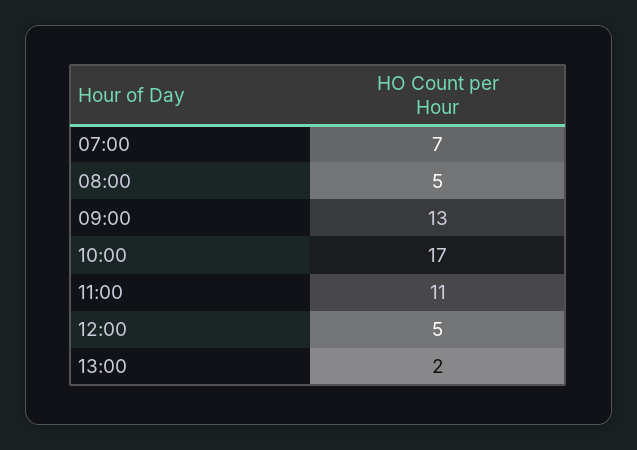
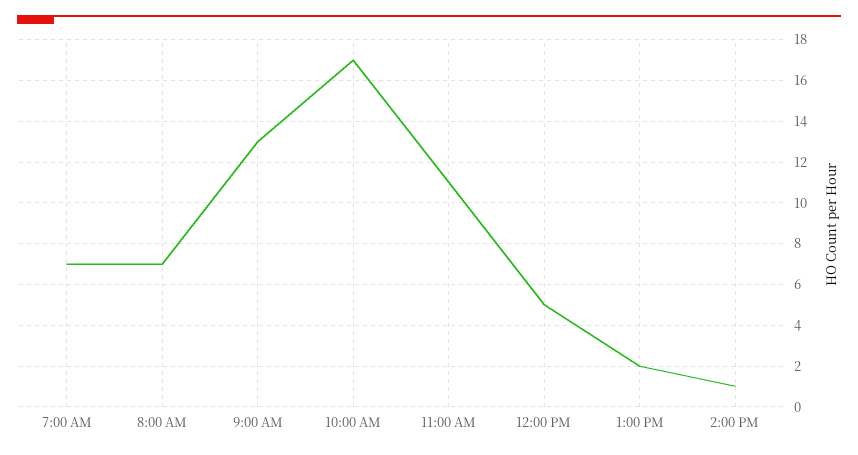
08:00: 5 -> 7
2:00 PM: none -> 1

